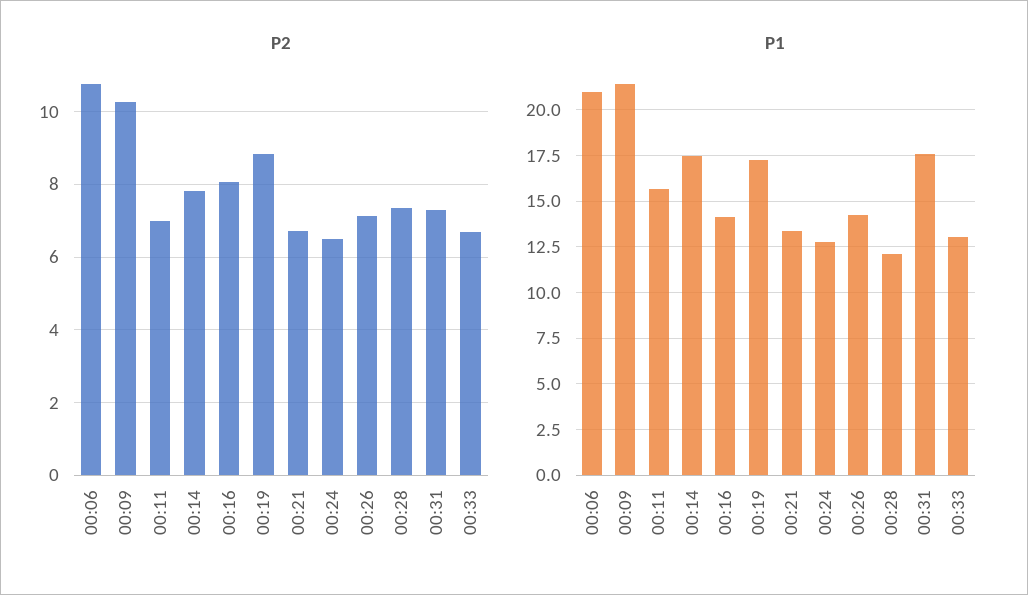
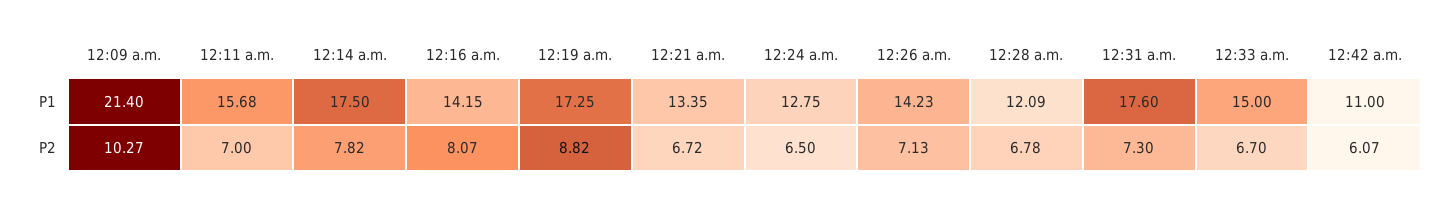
P2, 00:06: 10.8 -> none
P2, 00:28: 7.4 -> 6.78
P1, 00:06: 21 -> none
P1, 00:33: 13 -> 15
P1, 12:42 a.m.: none -> 11
P2, 12:42 a.m.: none -> 6.07

